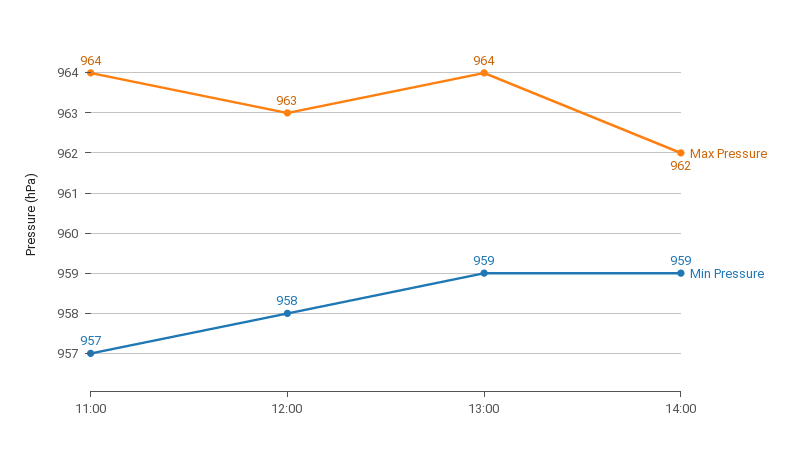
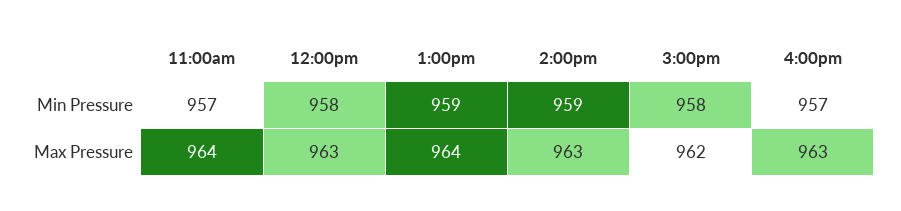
Max Pressure, 14:00: 962 -> 963
Min Pressure, 3:00pm: none -> 958
Min Pressure, 4:00pm: none -> 957
Max Pressure, 3:00pm: none -> 962
Max Pressure, 4:00pm: none -> 963

